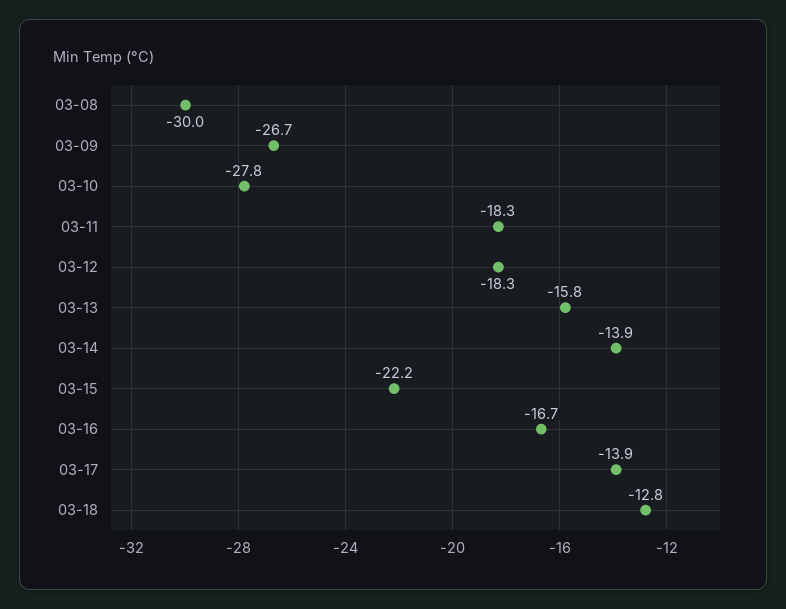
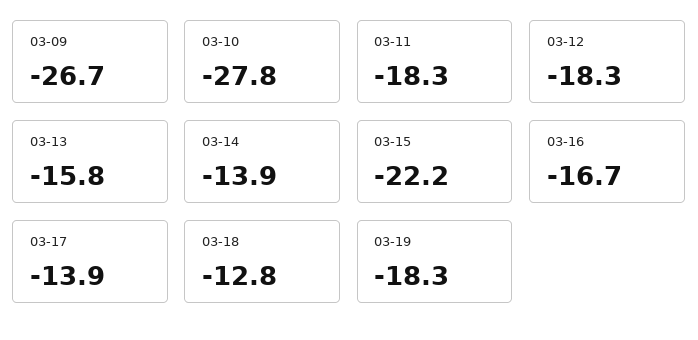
03-08: -30 -> none
03-19: none -> -18.3

